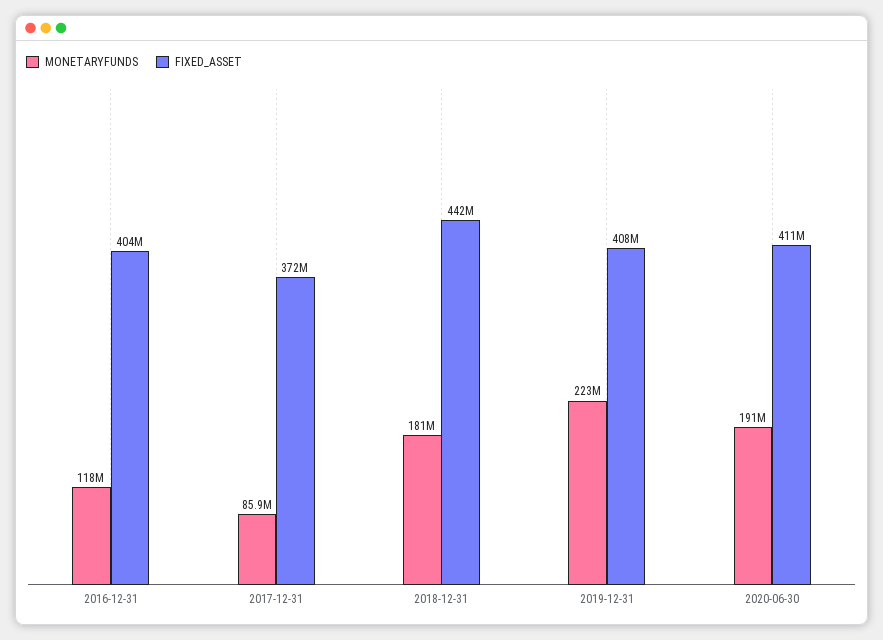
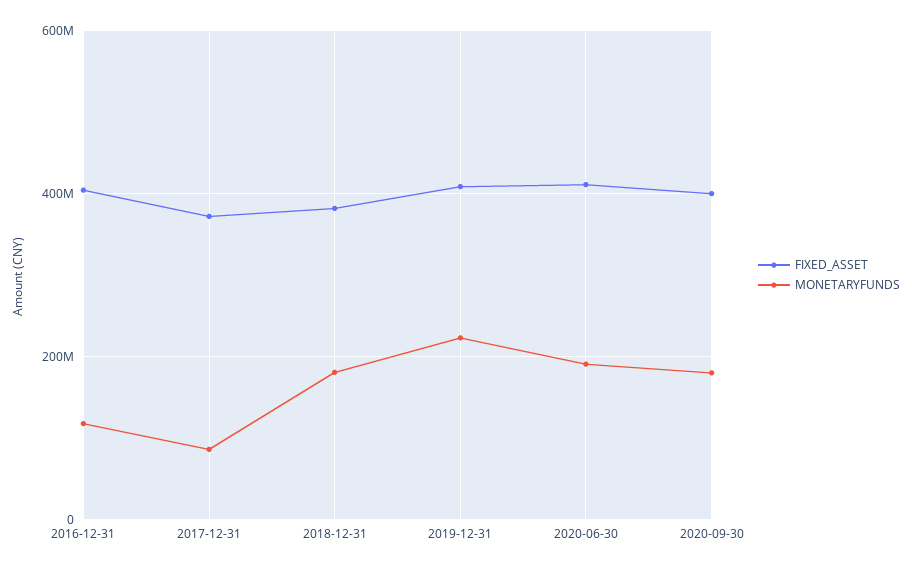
FIXED_ASSET, 2018-12-31: 442000000 -> 380000000
FIXED_ASSET, 2020-09-30: none -> 400000000
MONETARYFUNDS, 2020-09-30: none -> 180000000

